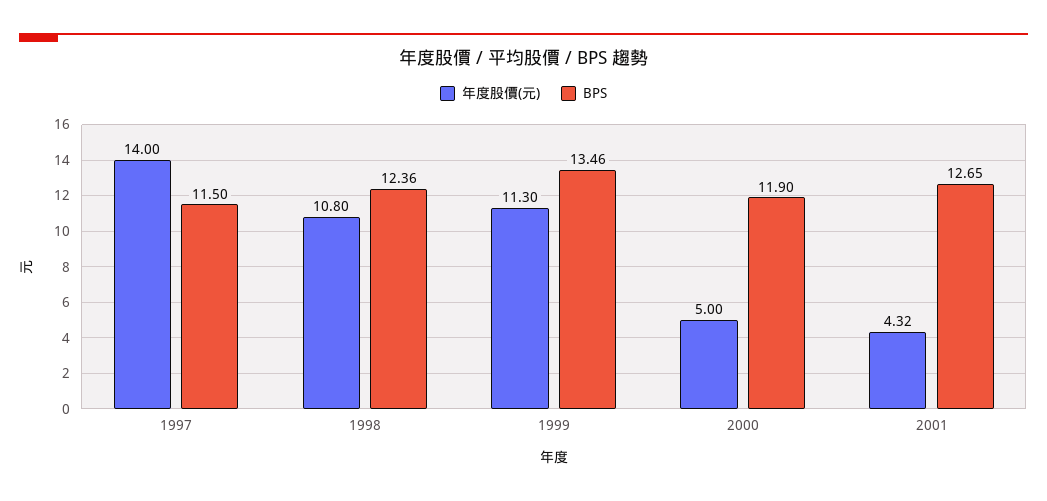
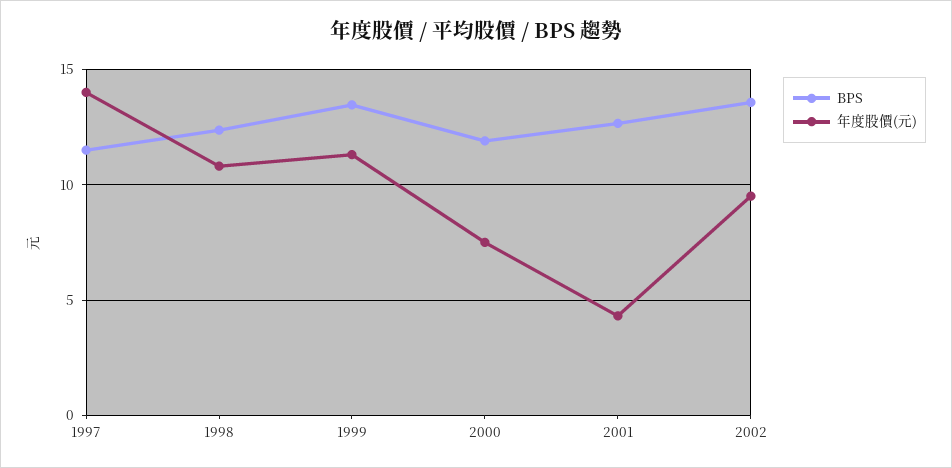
年度股價(元), 2000: 5 -> 7.5
BPS, 2002: none -> 13.5
年度股價(元), 2002: none -> 9.5

